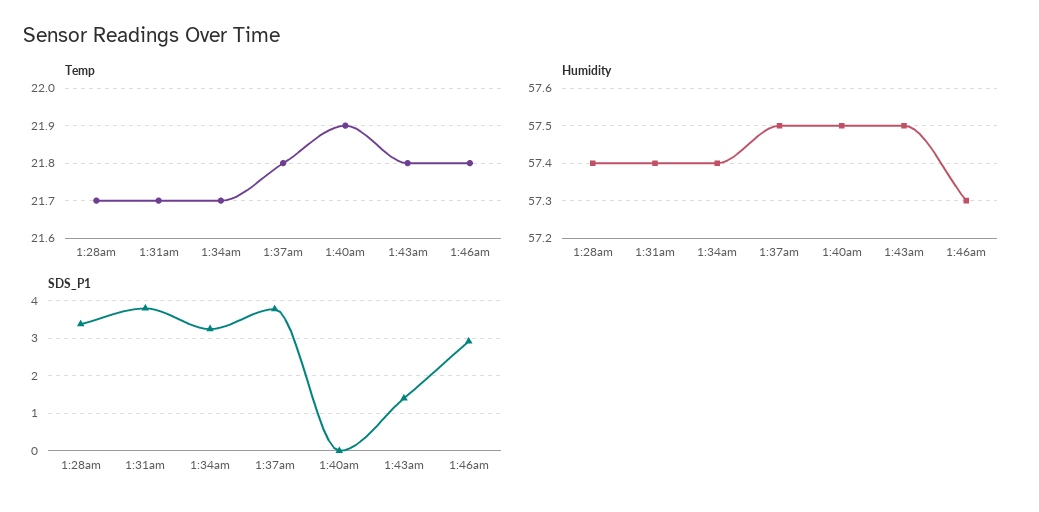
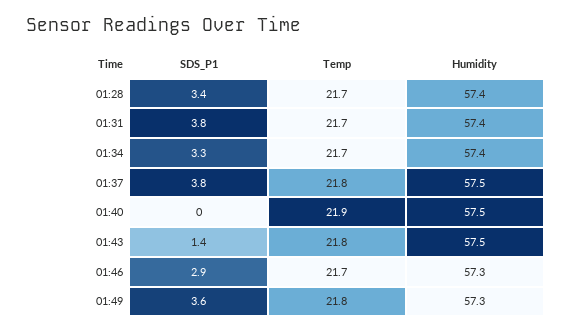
Temp, 1:46am: 21.8 -> 21.7
SDS_P1, 01:49: none -> 3.6
Temp, 01:49: none -> 21.8
Humidity, 01:49: none -> 57.3

